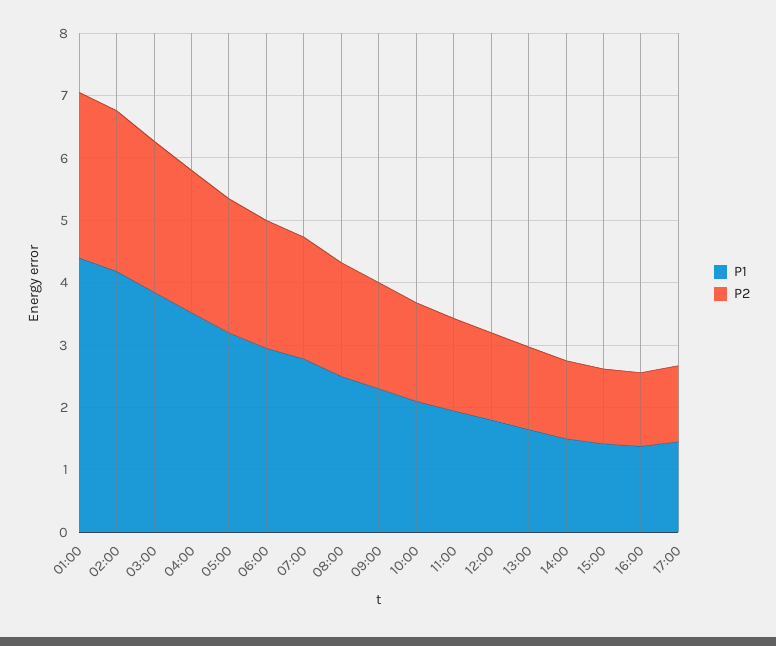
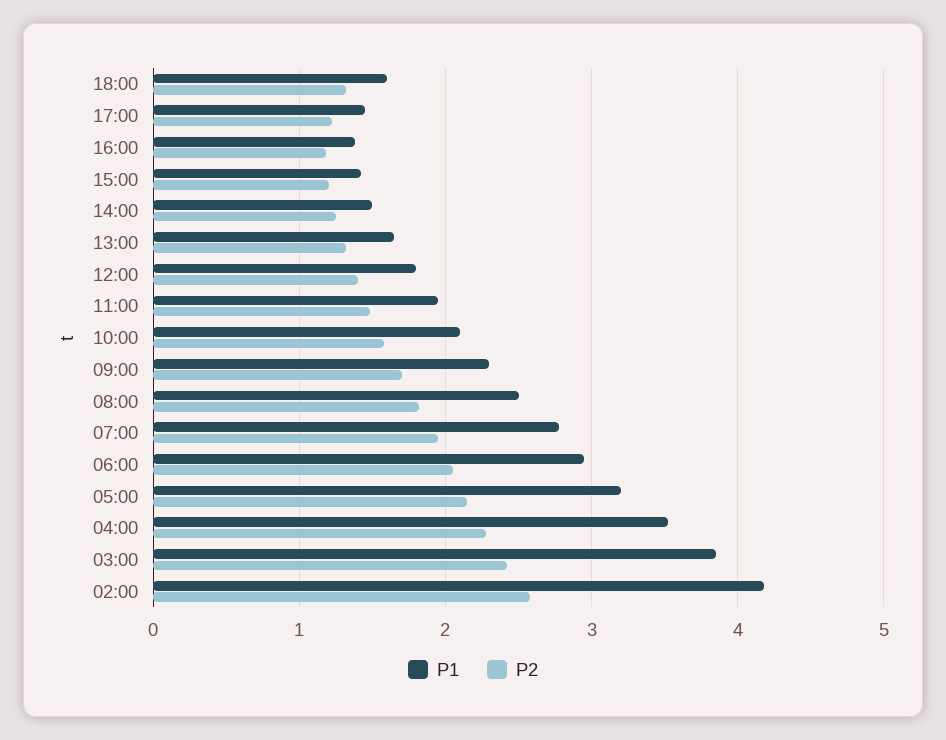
P1, 01:00: 4.4 -> none
P2, 01:00: 2.6 -> none
P1, 18:00: none -> 1.6
P2, 18:00: none -> 1.3

